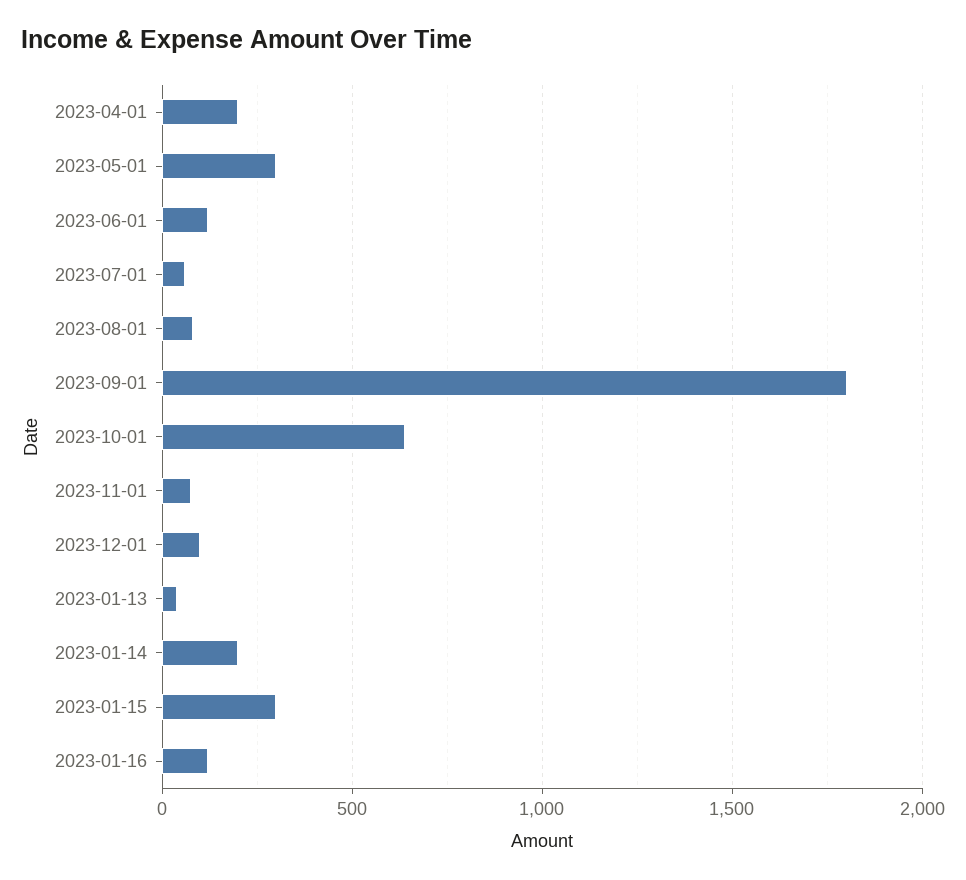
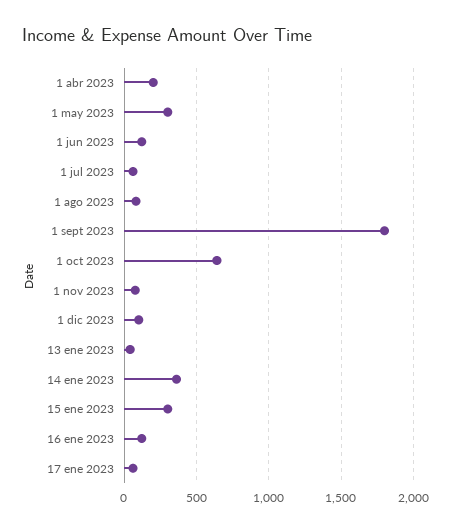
2023-01-14: 200 -> 350
17 ene 2023: none -> 50

